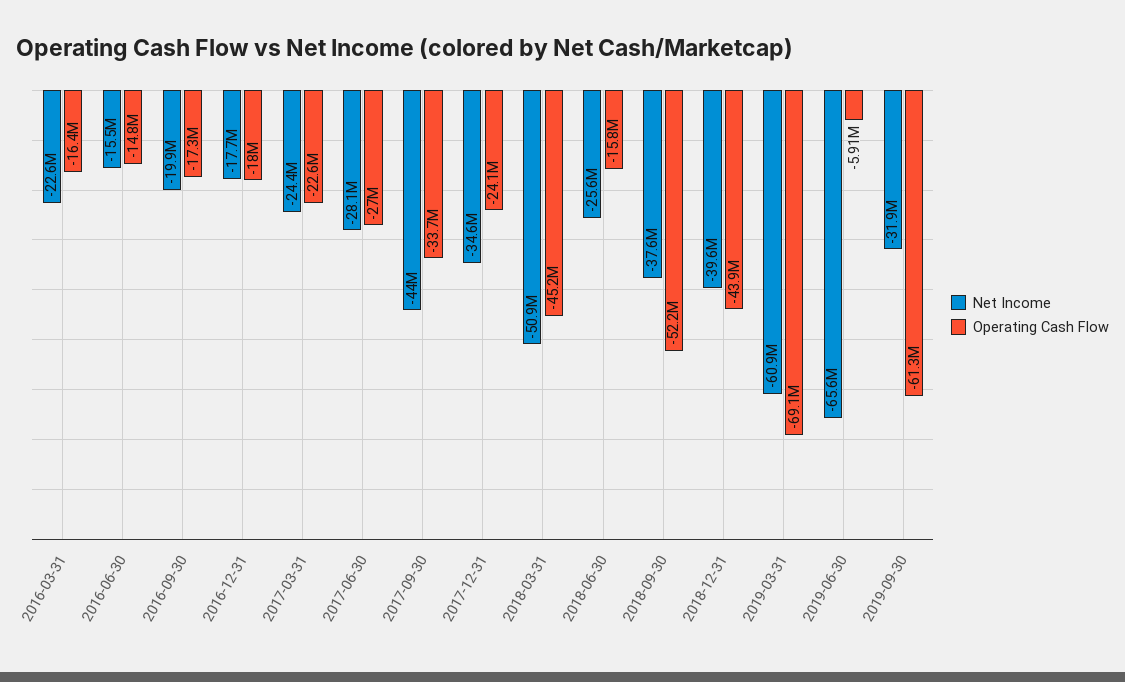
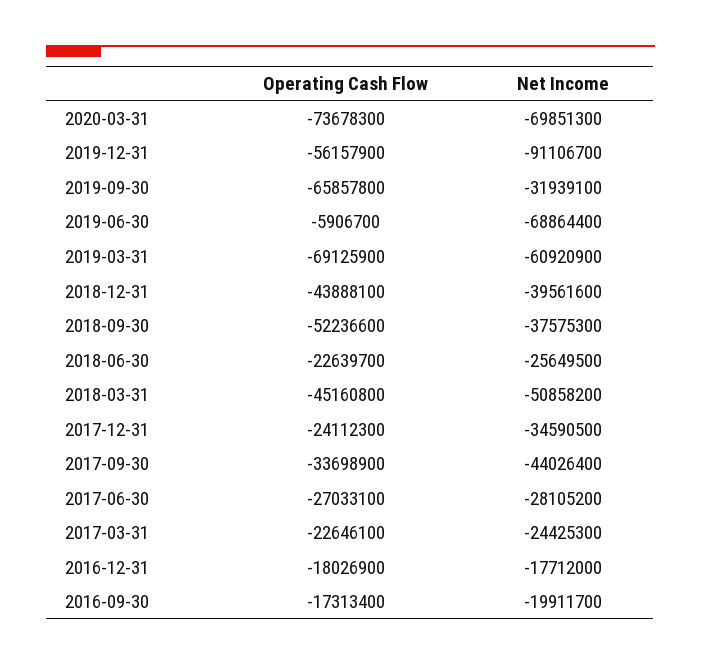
Net Income, 2016-03-31: -22600000 -> none
Operating Cash Flow, 2016-03-31: -16400000 -> none
Net Income, 2016-06-30: -15500000 -> none
Operating Cash Flow, 2016-06-30: -14800000 -> none
Operating Cash Flow, 2018-06-30: -15800000 -> -22639700
Net Income, 2019-06-30: -65600000 -> -68864400
Operating Cash Flow, 2019-09-30: -61300000 -> -65857800
Operating Cash Flow, 2020-03-31: none -> -73678300
Net Income, 2020-03-31: none -> -69851300
Operating Cash Flow, 2019-12-31: none -> -56157900
Net Income, 2019-12-31: none -> -91106700

